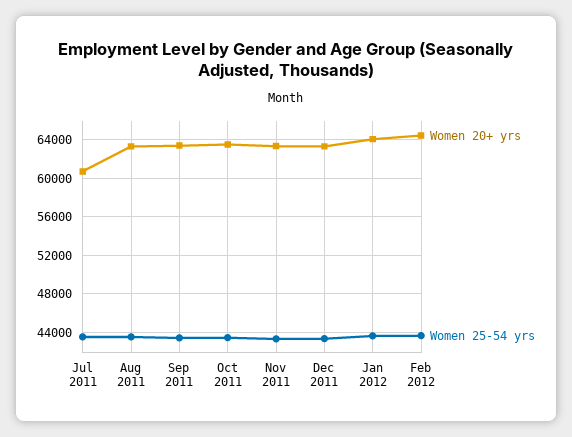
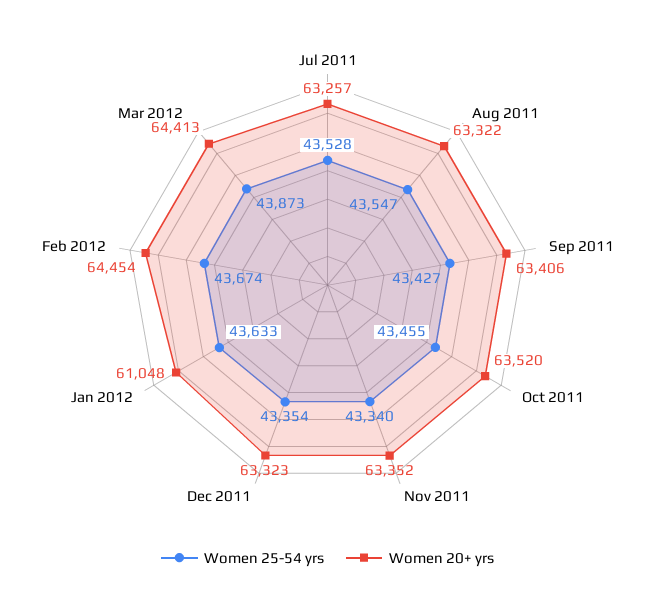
Women 20+ yrs, Jul 2011: 61000 -> 63257
Women 20+ yrs, Jan 2012: 64000 -> 61048
Women 25-54 yrs, Mar 2012: none -> 43873
Women 20+ yrs, Mar 2012: none -> 64413

